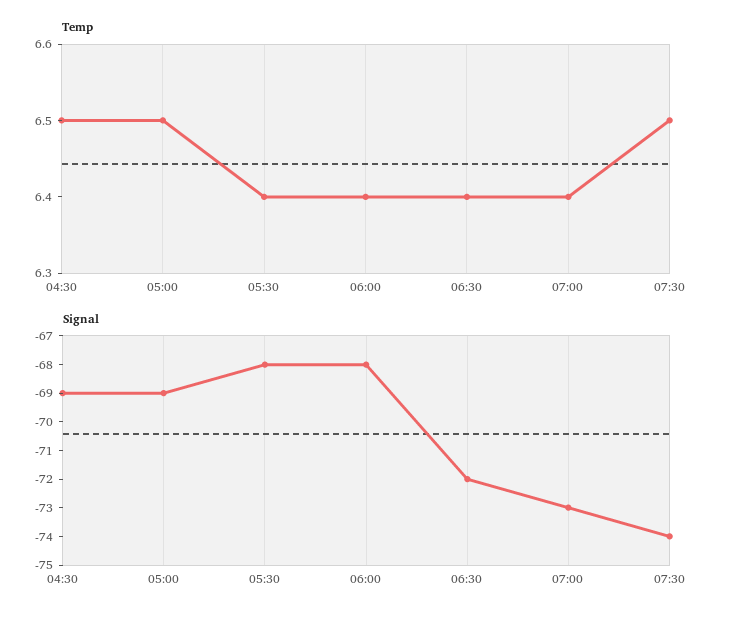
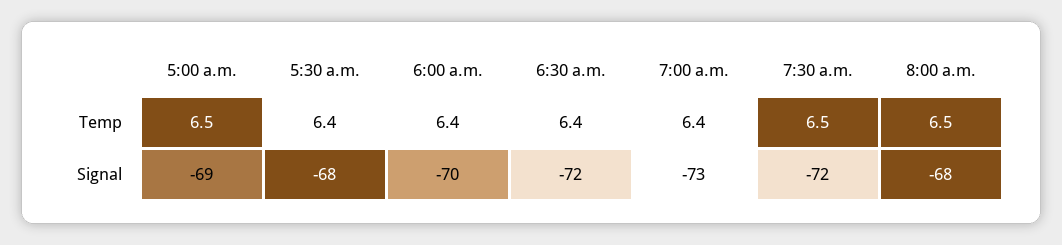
Temp, 04:30: 6.5 -> none
Signal, 04:30: -69 -> none
Signal, 06:00: -68 -> -70
Signal, 07:30: -74 -> -72
Temp, 8:00 a.m.: none -> 6.5
Signal, 8:00 a.m.: none -> -68

